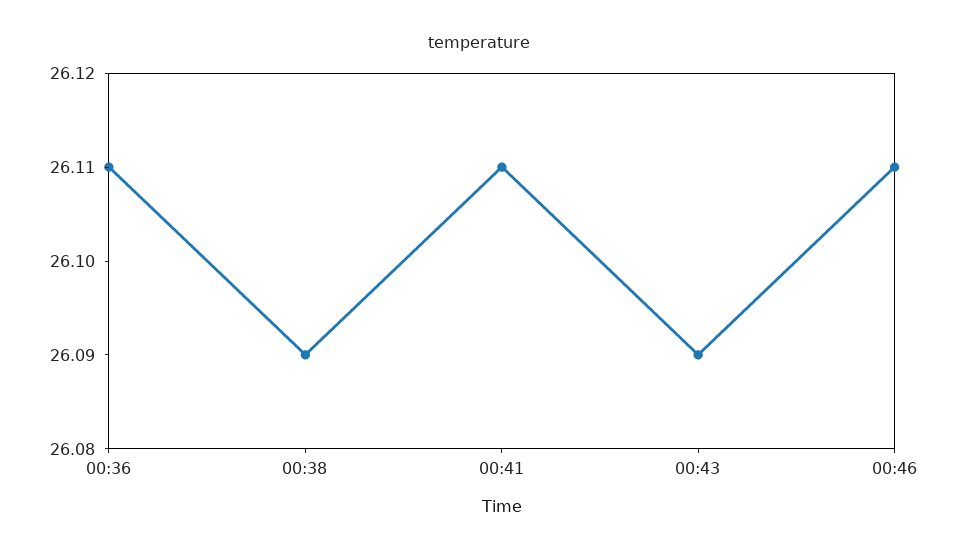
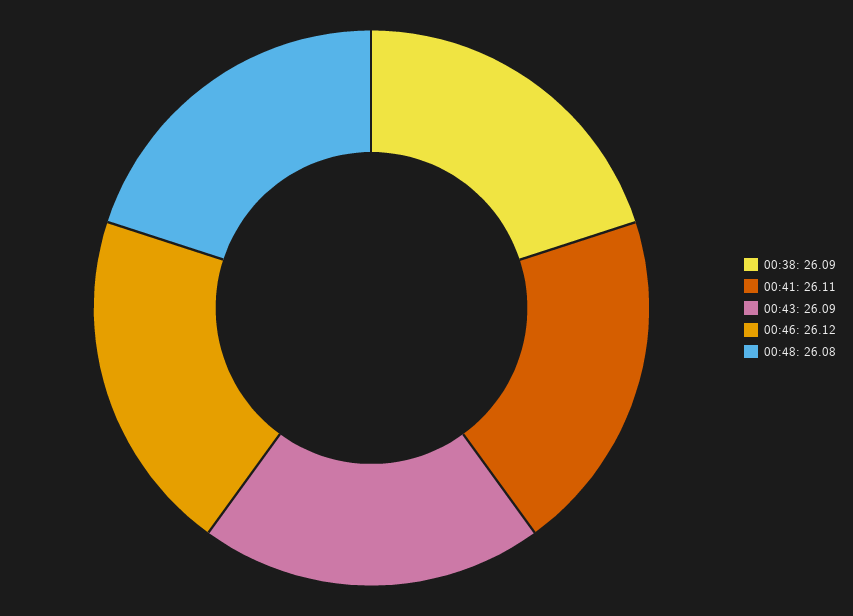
00:36: 26.11 -> none
00:46: 26.11 -> 26.12
00:48: none -> 26.08

